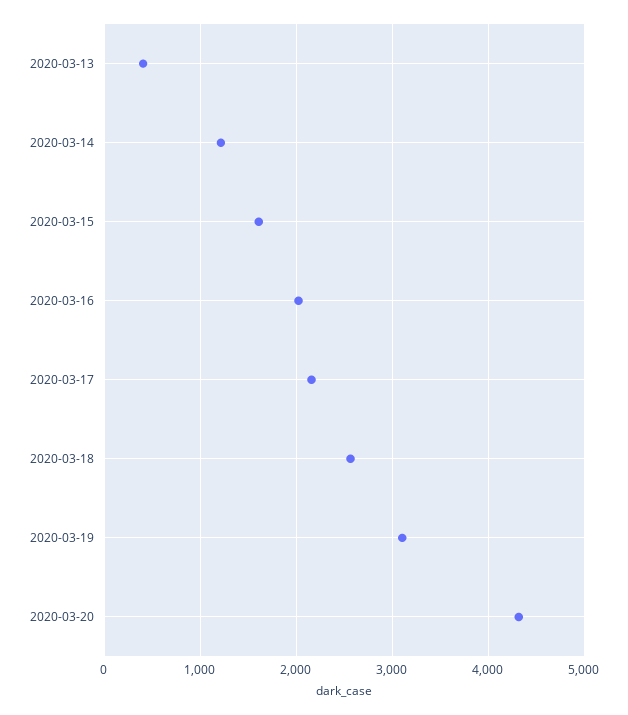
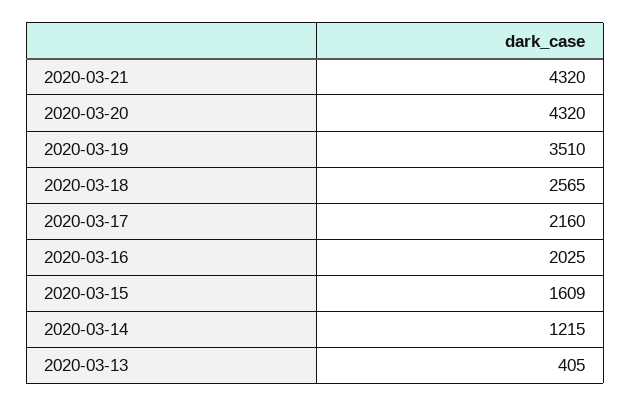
2020-03-19: 3100 -> 3510
2020-03-21: none -> 4320

